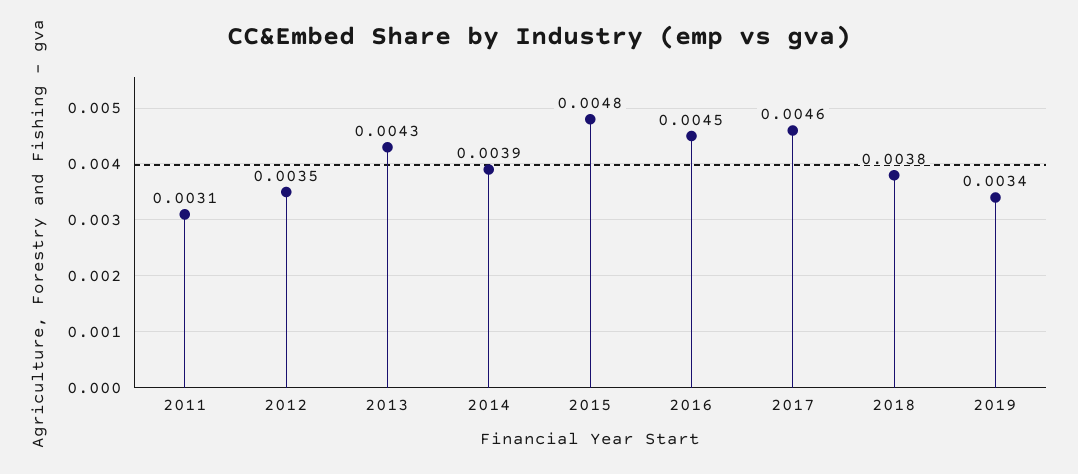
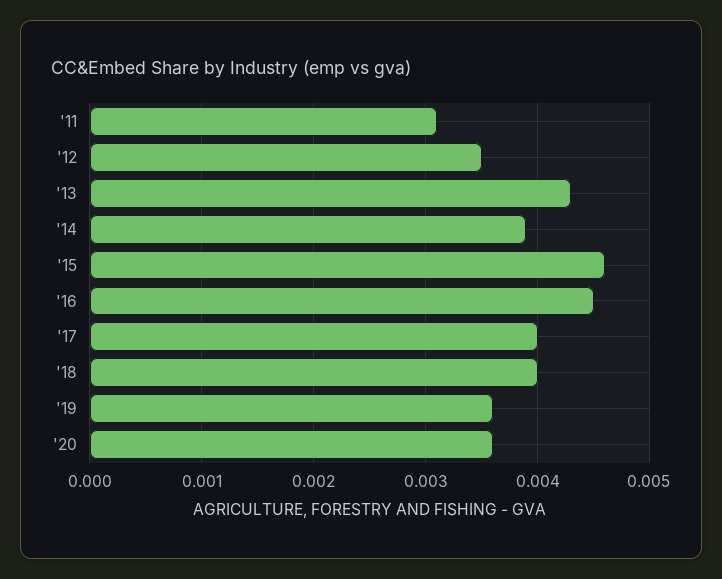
2015: 0.0048 -> 0.0046
2017: 0.0046 -> 0.004
2018: 0.0038 -> 0.004
2019: 0.0034 -> 0.0036
'20: none -> 0.0036

